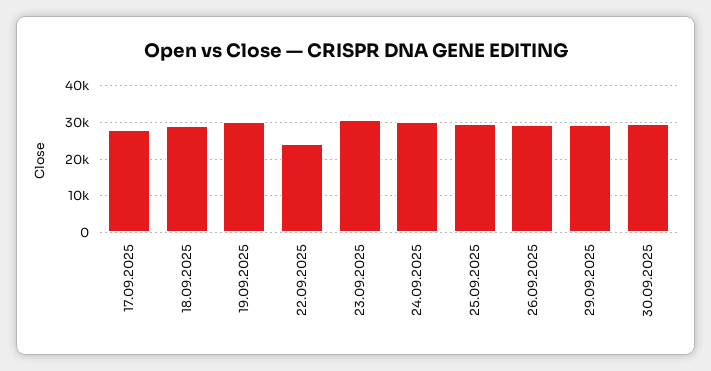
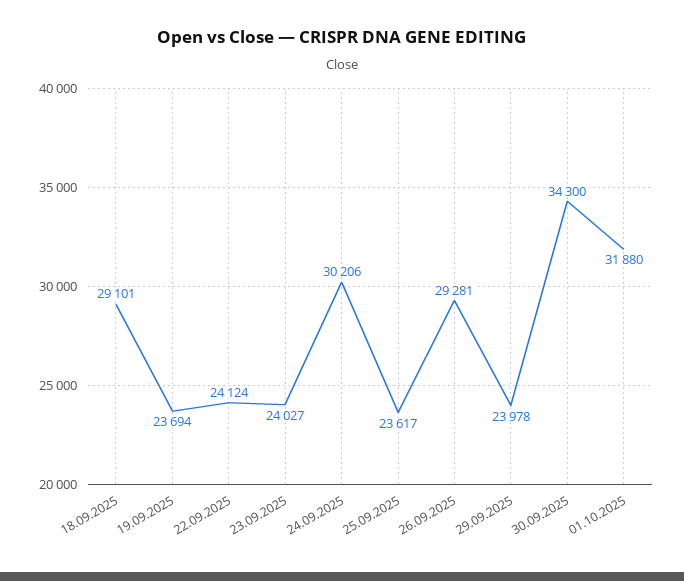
17.09.2025: 28000 -> none
19.09.2025: 30000 -> 23694
23.09.2025: 30000 -> 24027
25.09.2025: 30000 -> 23617
29.09.2025: 30000 -> 23978
30.09.2025: 30000 -> 34300
01.10.2025: none -> 31880

